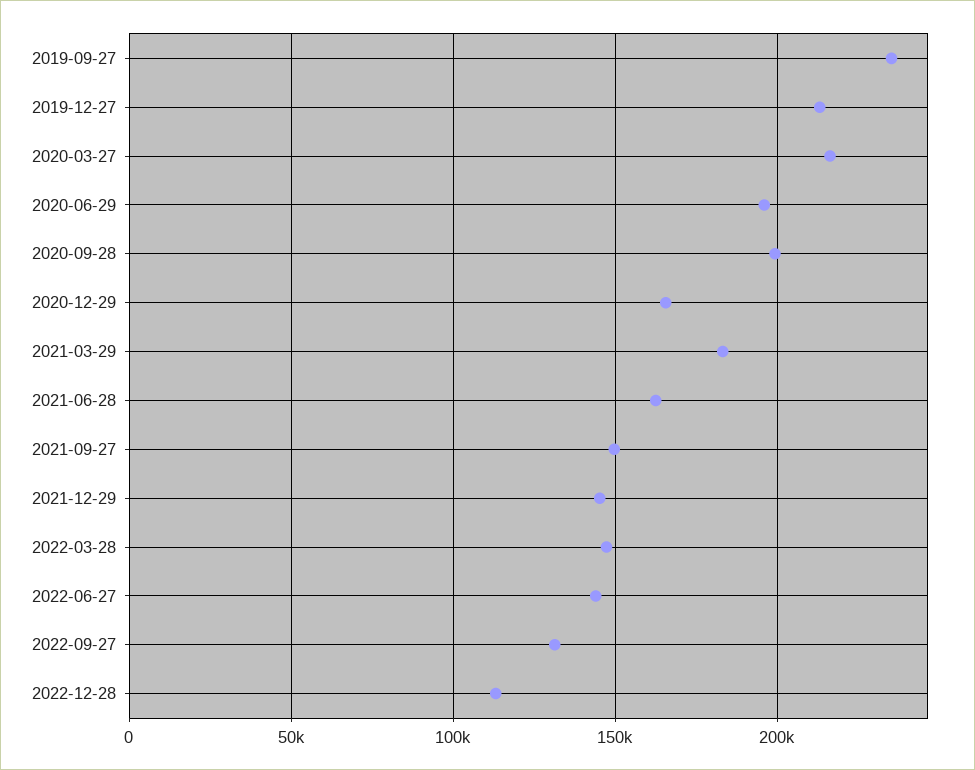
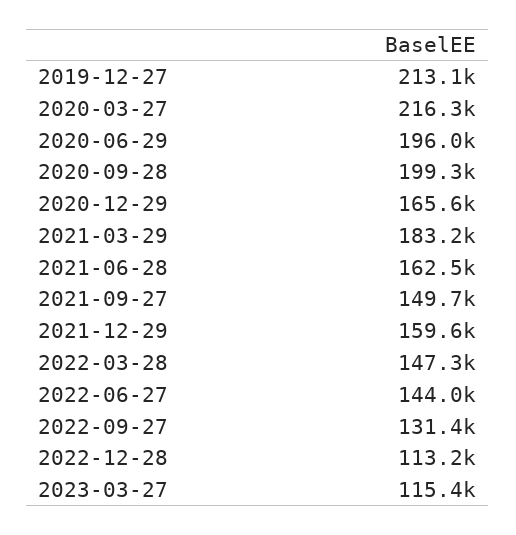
2019-09-27: 235000 -> none
2021-12-29: 145000 -> 159600
2023-03-27: none -> 115400

